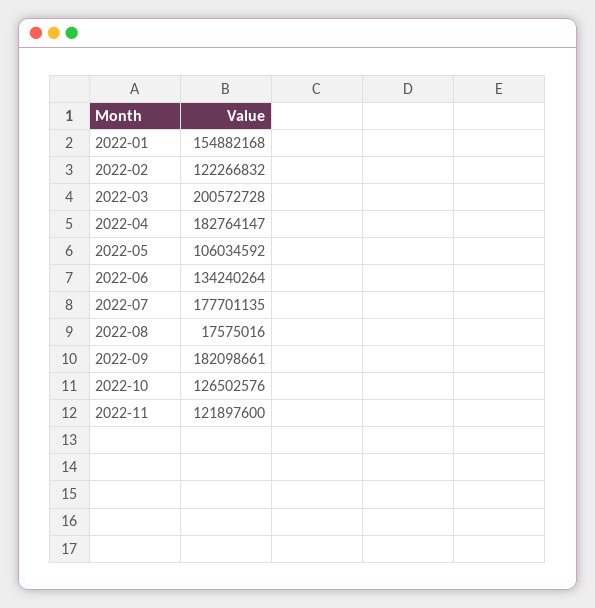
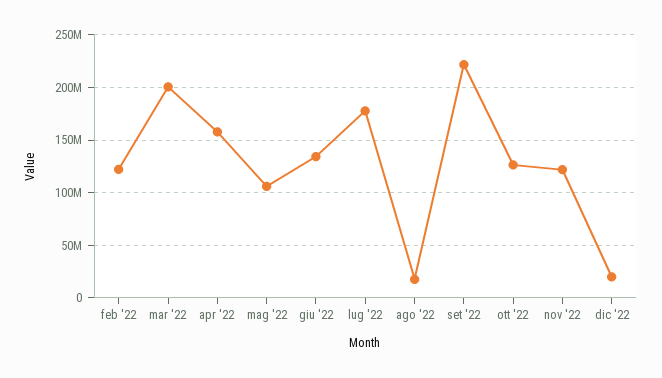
2022-01: 154882168 -> none
2022-04: 182764147 -> 160000000
2022-09: 182098661 -> 220000000
dic '22: none -> 20000000

